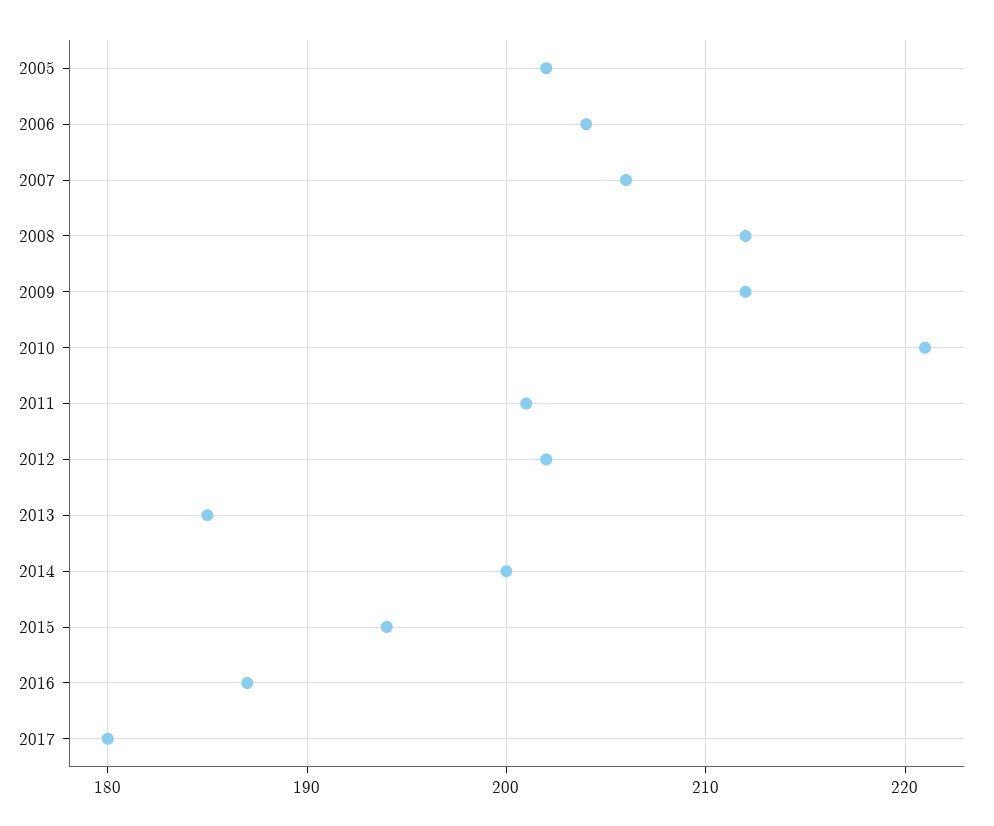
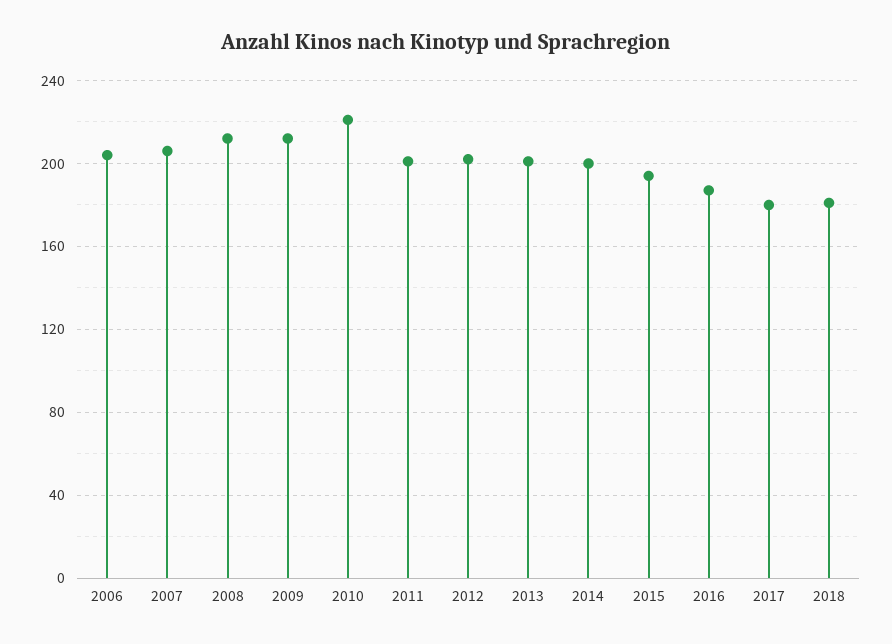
2005: 202 -> none
2013: 185 -> 200
2018: none -> 180

